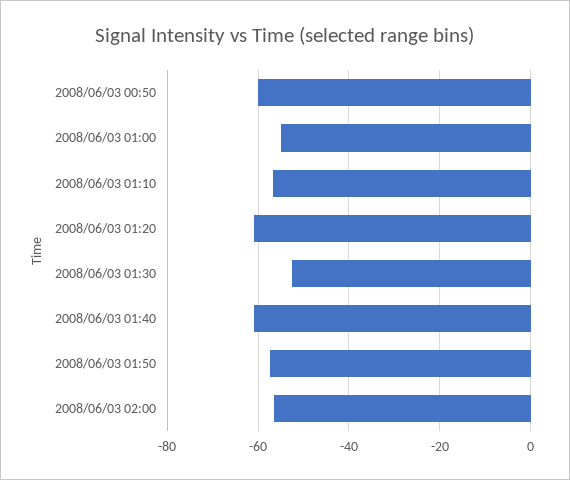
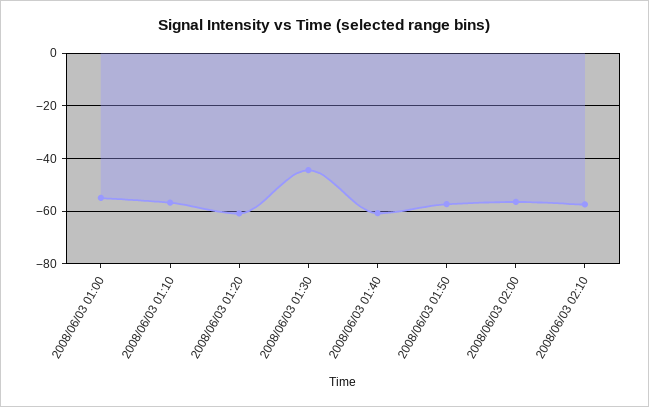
2008/06/03 00:50: -60 -> none
2008/06/03 01:30: -52 -> -45
2008/06/03 02:10: none -> -57.5

